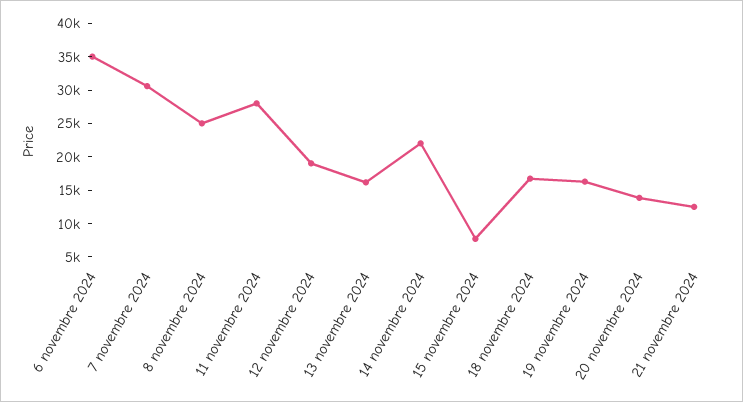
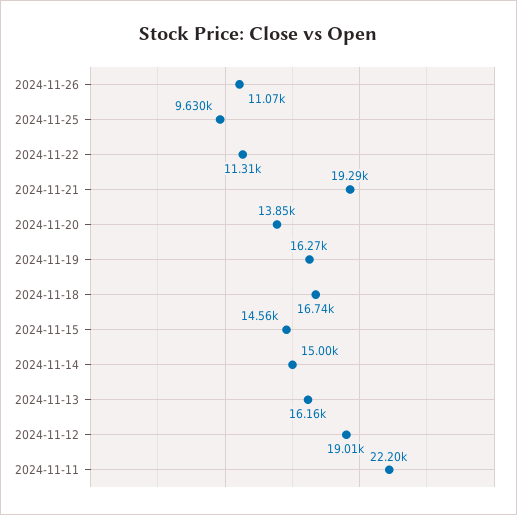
6 novembre 2024: 35000 -> none
7 novembre 2024: 30000 -> none
8 novembre 2024: 25000 -> none
11 novembre 2024: 27500 -> 22200
14 novembre 2024: 22500 -> 15000
15 novembre 2024: 7500 -> 14560
21 novembre 2024: 12500 -> 19290
2024-11-26: none -> 11070
2024-11-25: none -> 9630
2024-11-22: none -> 11310

